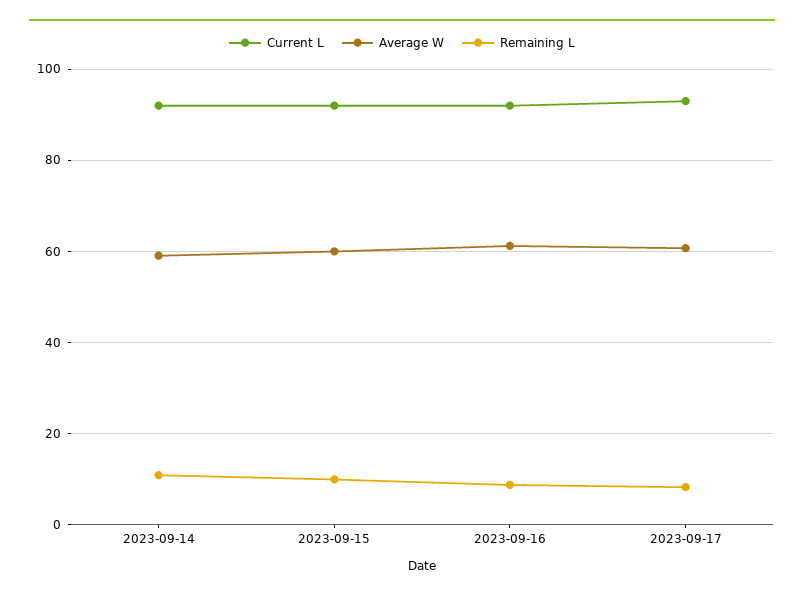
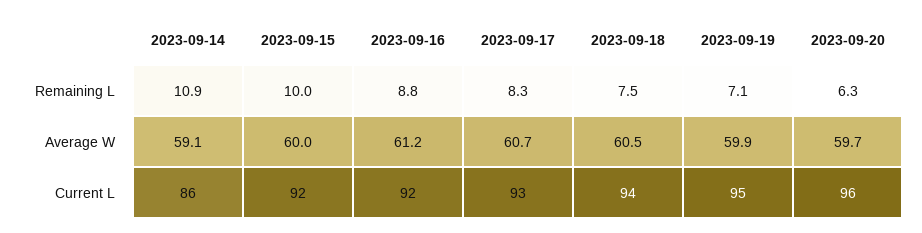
Current L, 2023-09-14: 92 -> 86
Remaining L, 2023-09-18: none -> 7.5
Remaining L, 2023-09-19: none -> 7.1
Remaining L, 2023-09-20: none -> 6.3
Average W, 2023-09-18: none -> 60.5
Average W, 2023-09-19: none -> 59.9
Average W, 2023-09-20: none -> 59.7
Current L, 2023-09-18: none -> 94
Current L, 2023-09-19: none -> 95
Current L, 2023-09-20: none -> 96

